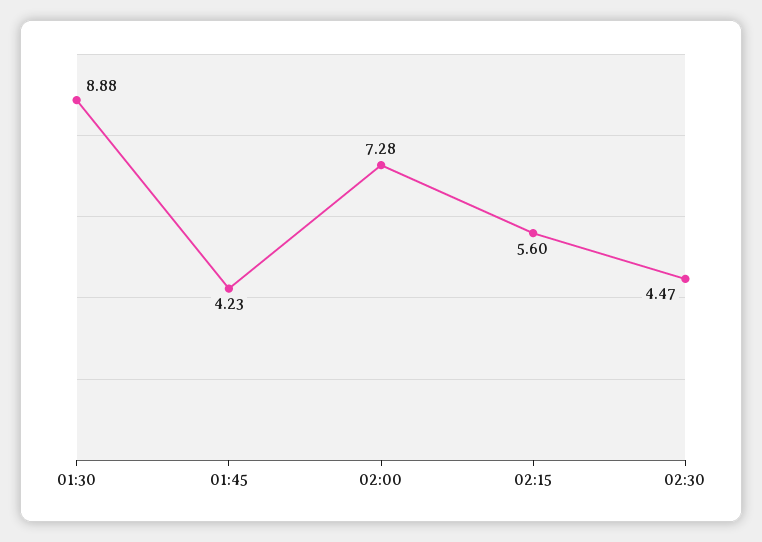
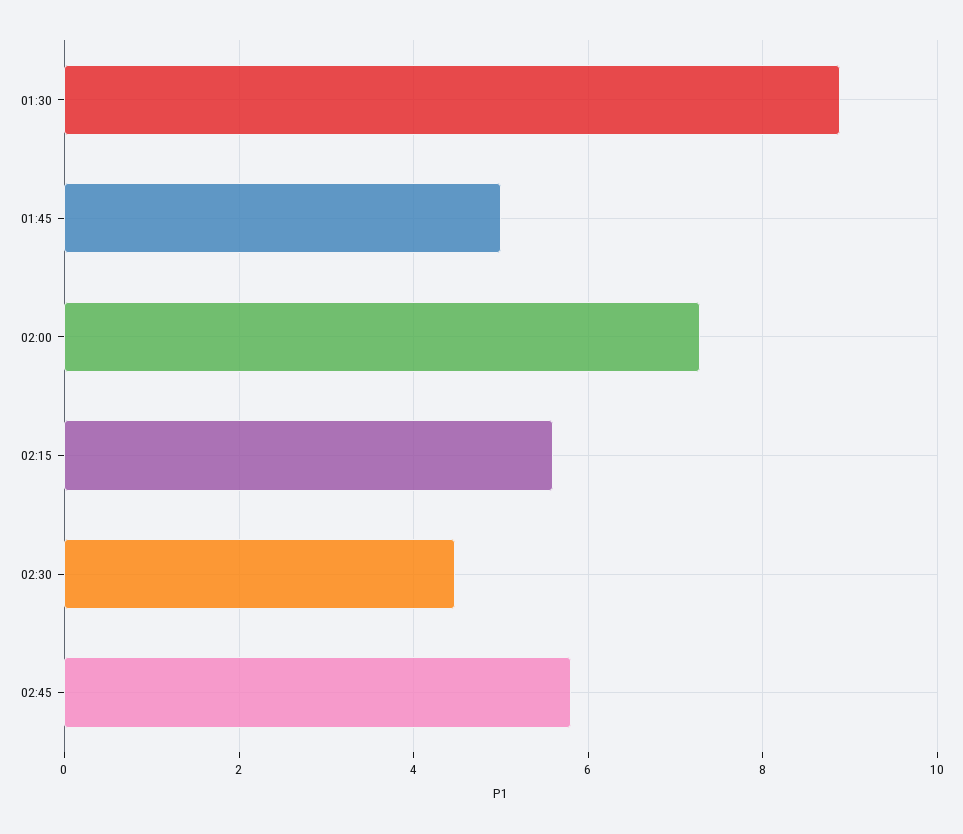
01:45: 4.23 -> 5
02:45: none -> 5.8

